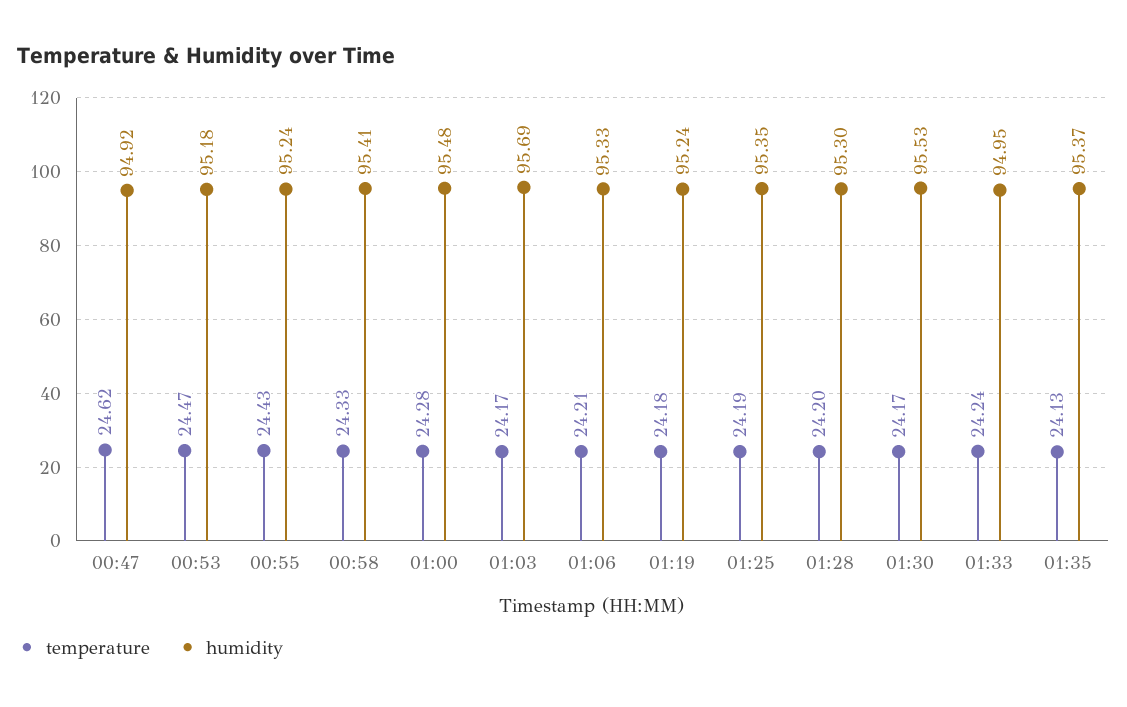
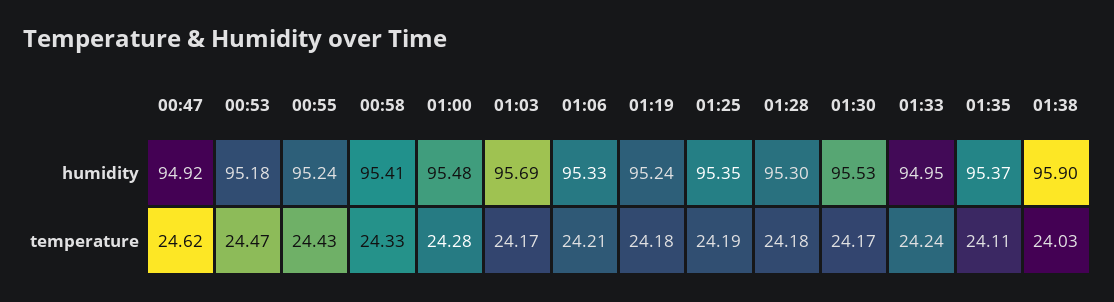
temperature, 01:28: 24.2 -> 24.18
temperature, 01:35: 24.13 -> 24.11
humidity, 01:38: none -> 95.9
temperature, 01:38: none -> 24.03

